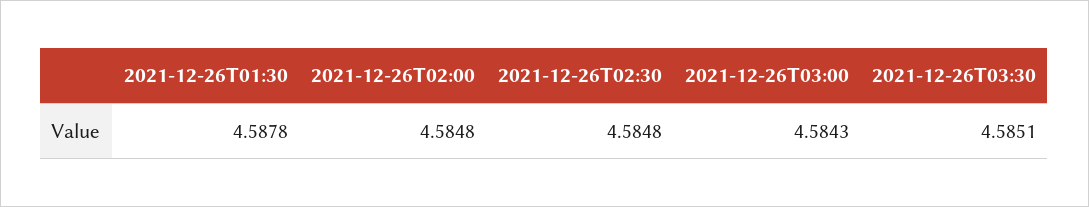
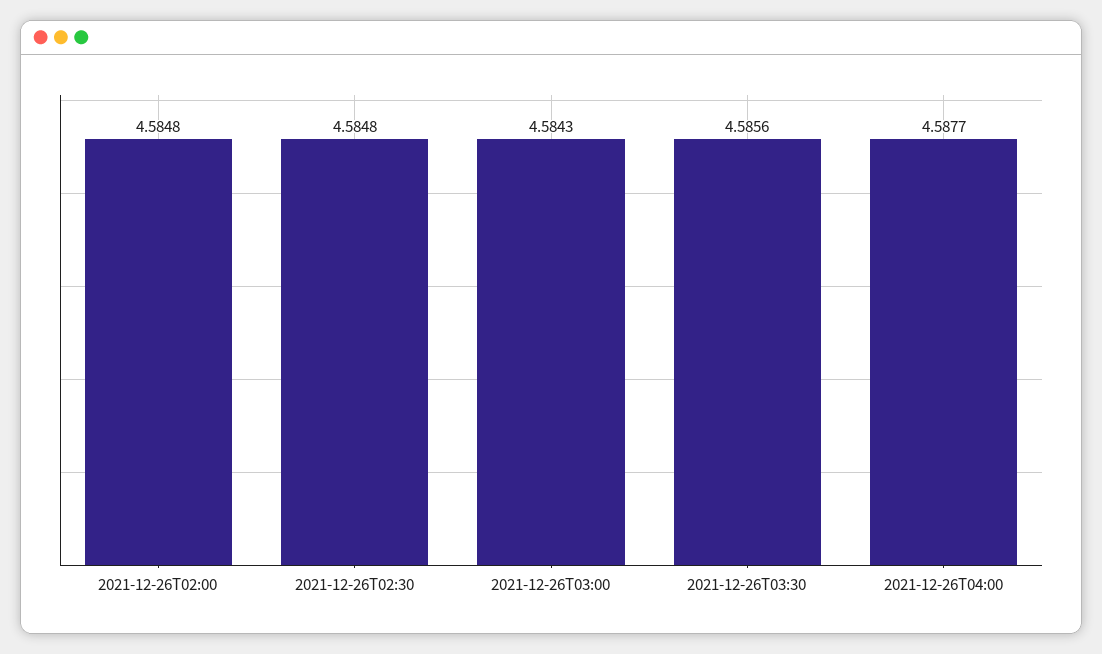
2021-12-26T01:30: 4.5878 -> none
2021-12-26T03:30: 4.5851 -> 4.5856
2021-12-26T04:00: none -> 4.5877

